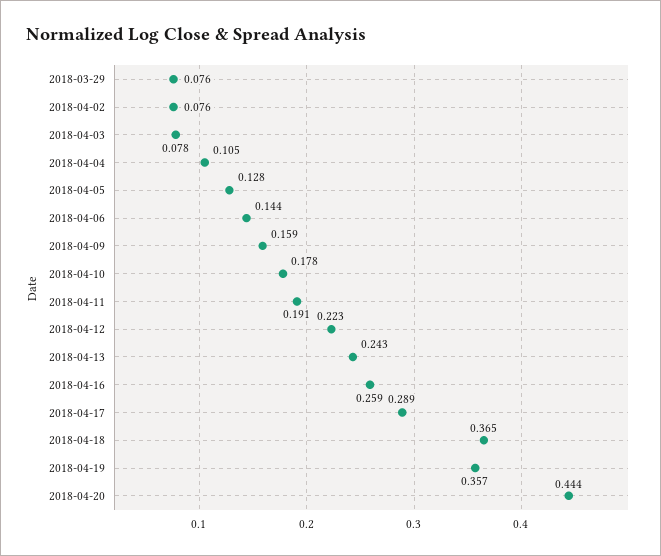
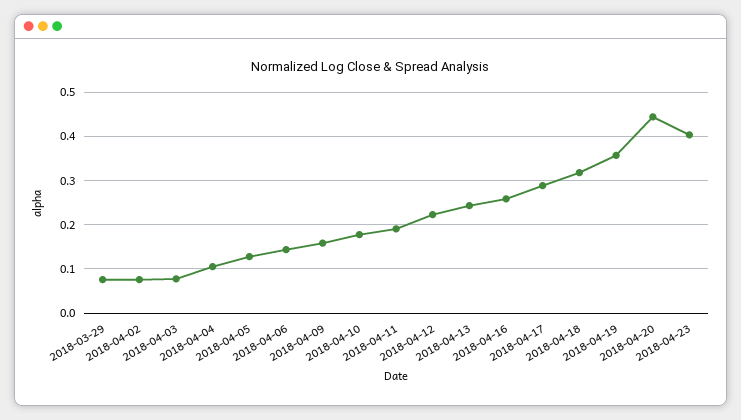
2018-04-18: 0.365 -> 0.32
2018-04-23: none -> 0.4

